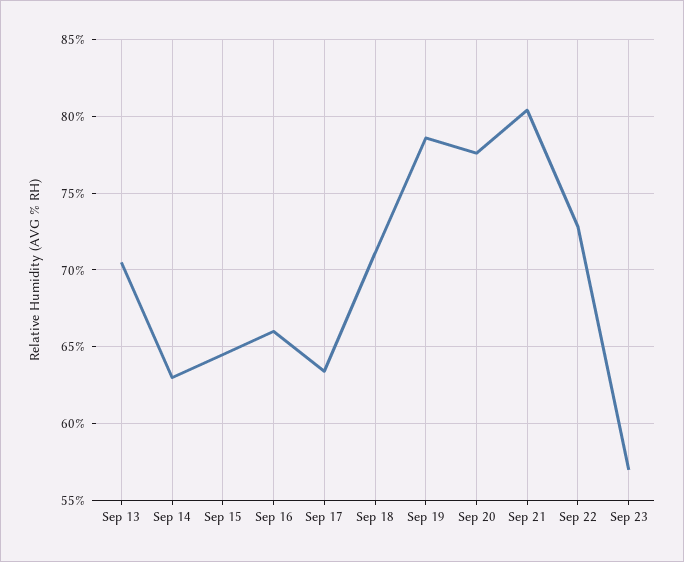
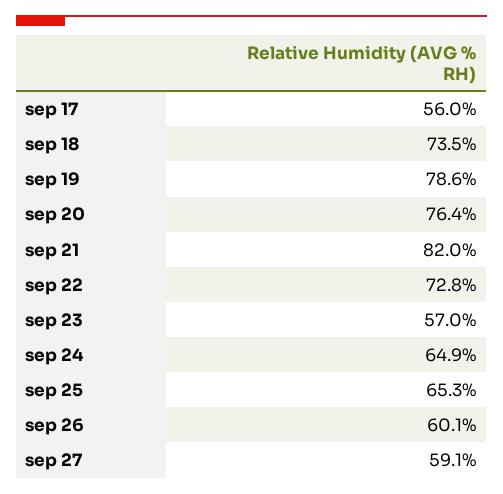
Sep 13: 70.5 -> none
Sep 14: 63 -> none
Sep 15: 64.5 -> none
Sep 16: 66 -> none
Sep 17: 63.5 -> 56
Sep 18: 71 -> 73.5
Sep 20: 77.5 -> 76.4
Sep 21: 80.5 -> 82
sep 24: none -> 64.9
sep 25: none -> 65.3
sep 26: none -> 60.1
sep 27: none -> 59.1

